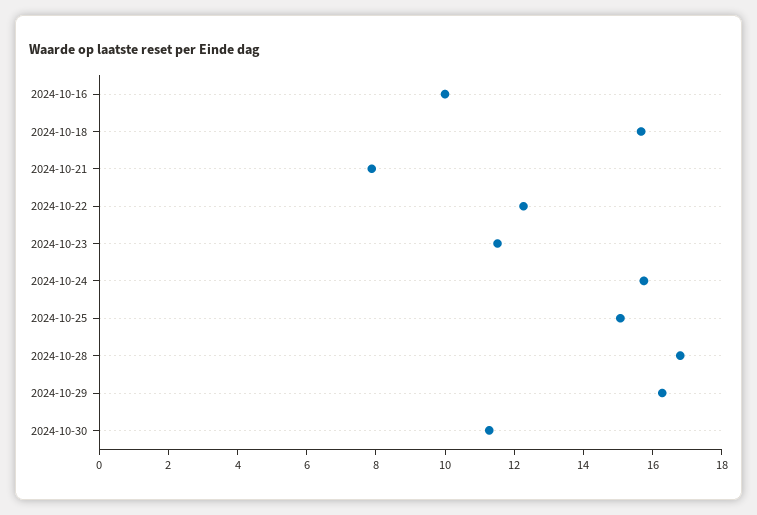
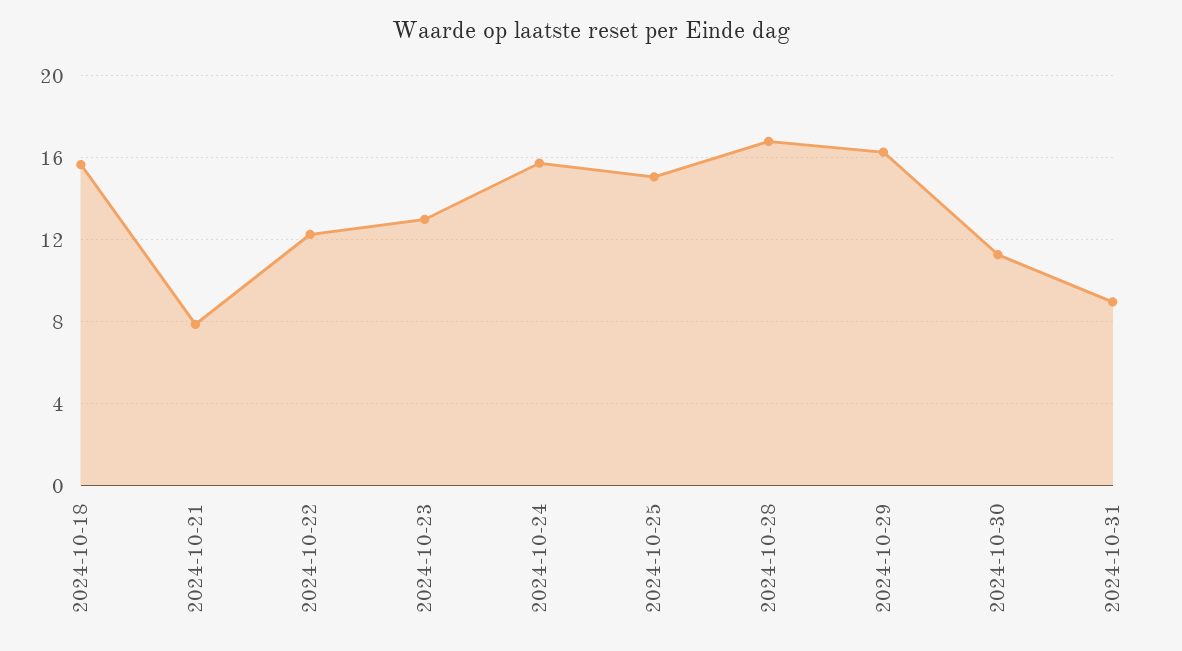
2024-10-16: 10 -> none
2024-10-23: 11.5 -> 13
2024-10-31: none -> 9

